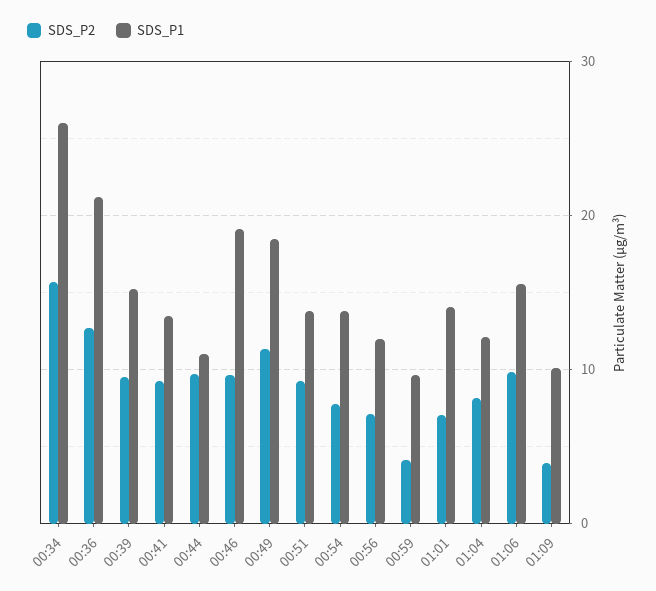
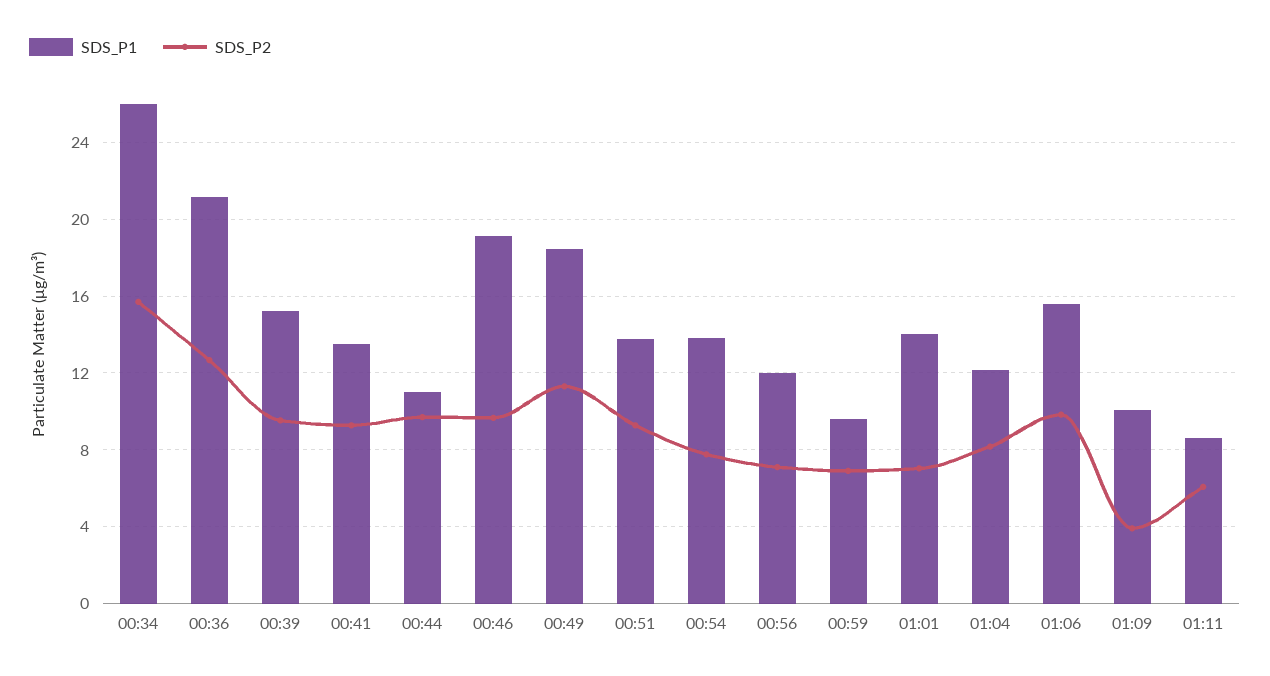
SDS_P2, 00:59: 4 -> 7
SDS_P1, 01:11: none -> 8.5
SDS_P2, 01:11: none -> 6

